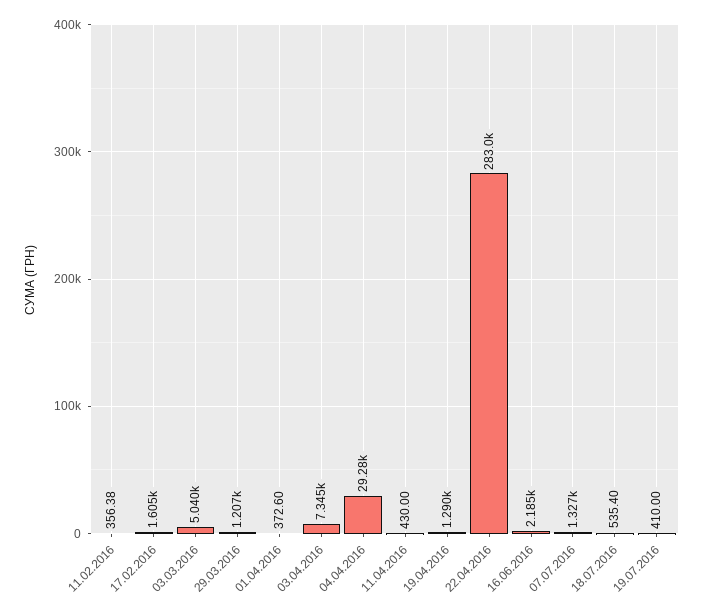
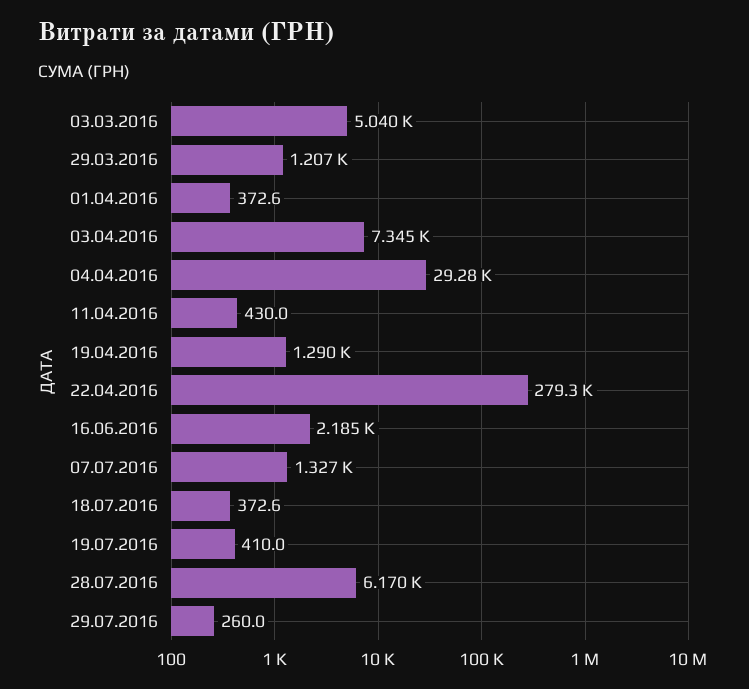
11.02.2016: 356.38 -> none
17.02.2016: 1605 -> none
22.04.2016: 283000 -> 279300
18.07.2016: 535.4 -> 372.6
28.07.2016: none -> 6170
29.07.2016: none -> 260

